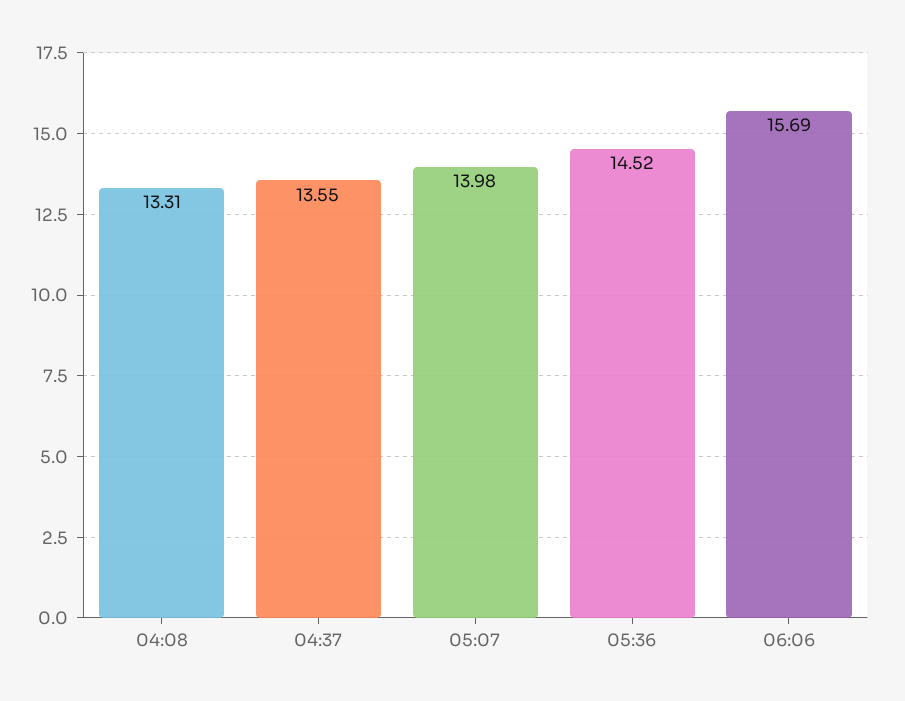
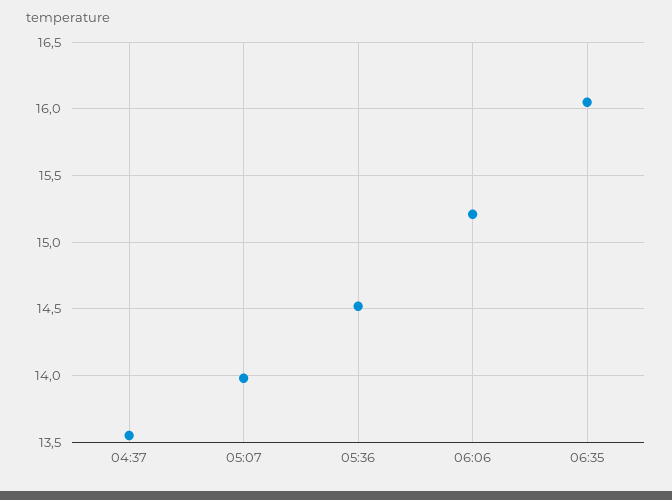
04:08: 13.31 -> none
06:06: 15.69 -> 15.2
06:35: none -> 16.05

